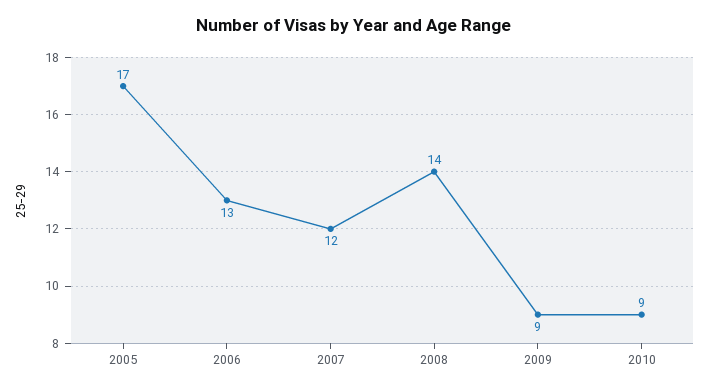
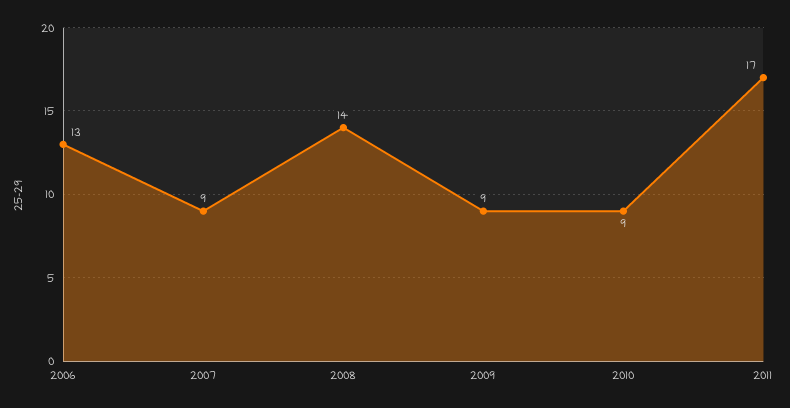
2005: 17 -> none
2007: 12 -> 9
2011: none -> 17

